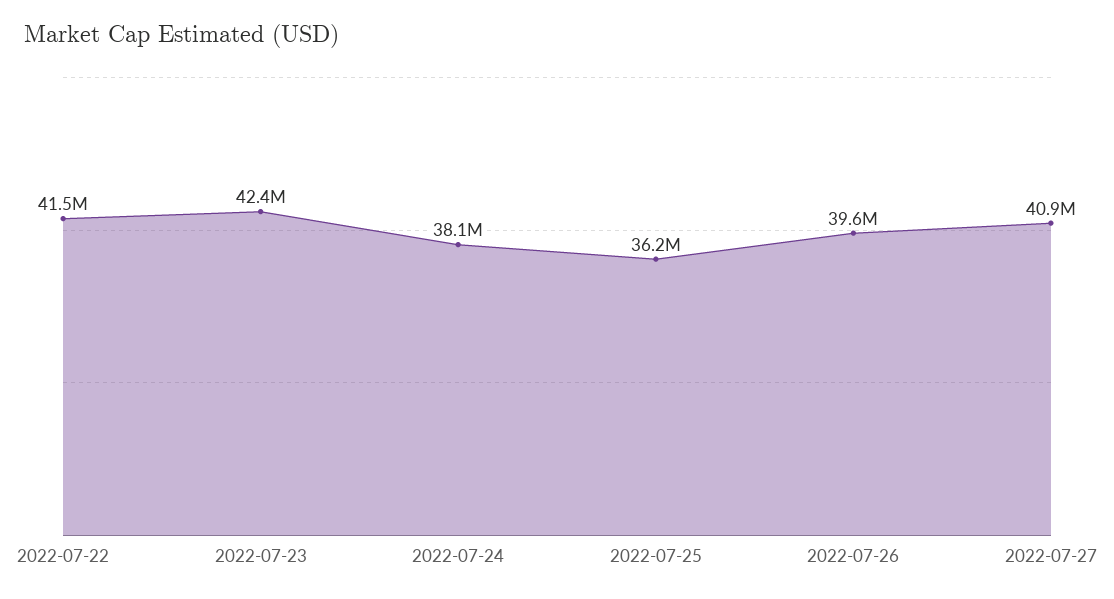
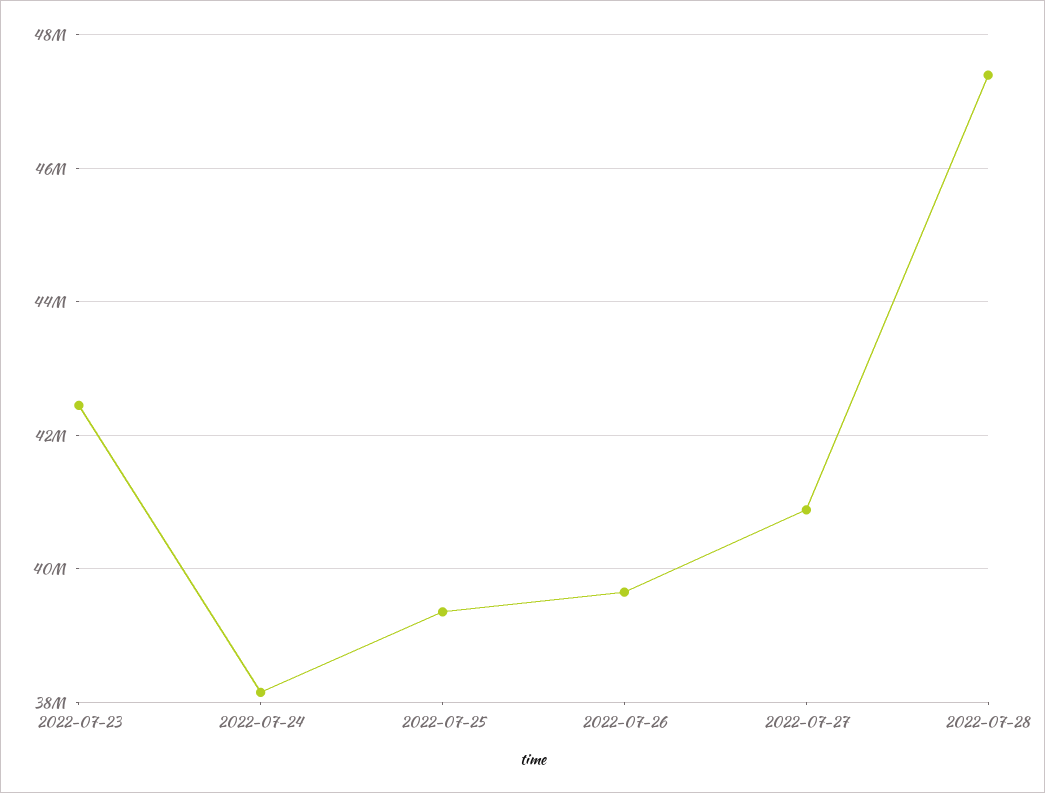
2022-07-22: 41500000 -> none
2022-07-25: 36200000 -> 39400000
2022-07-28: none -> 47400000

